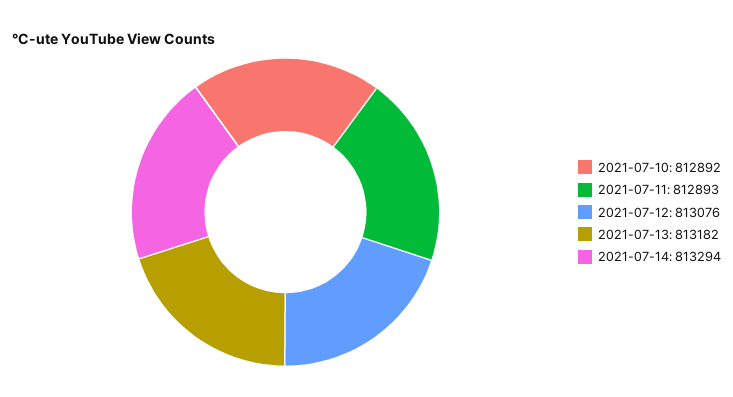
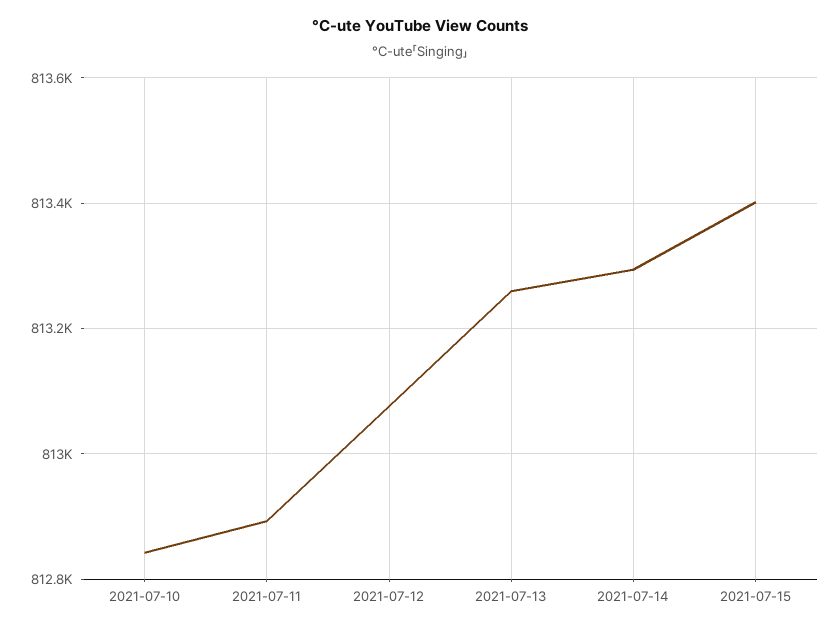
2021-07-10: 812892 -> 812840
2021-07-13: 813182 -> 813260
2021-07-15: none -> 813400

